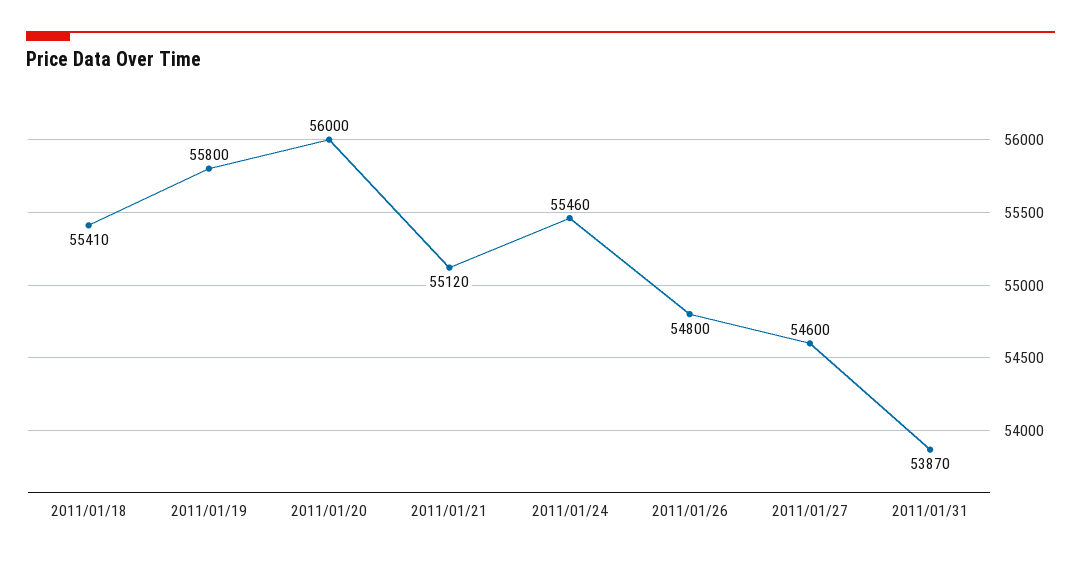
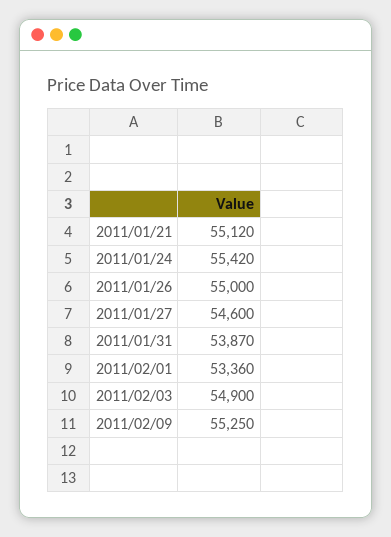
2011/01/18: 55410 -> none
2011/01/19: 55800 -> none
2011/01/20: 56000 -> none
2011/01/24: 55460 -> 55420
2011/01/26: 54800 -> 55000
2011/02/01: none -> 53360
2011/02/03: none -> 54900
2011/02/09: none -> 55250

